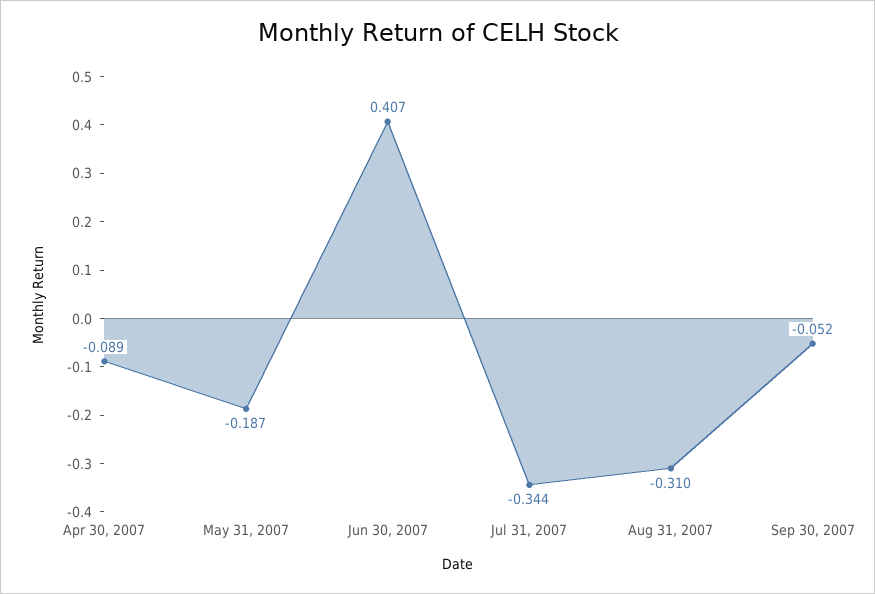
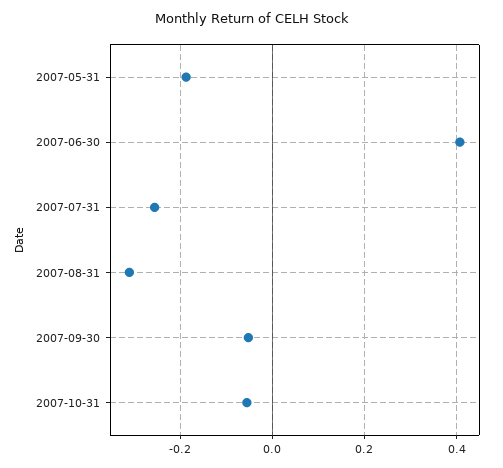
Apr 30, 2007: -0.089 -> none
Jul 31, 2007: -0.344 -> -0.26
2007-10-31: none -> -0.06

